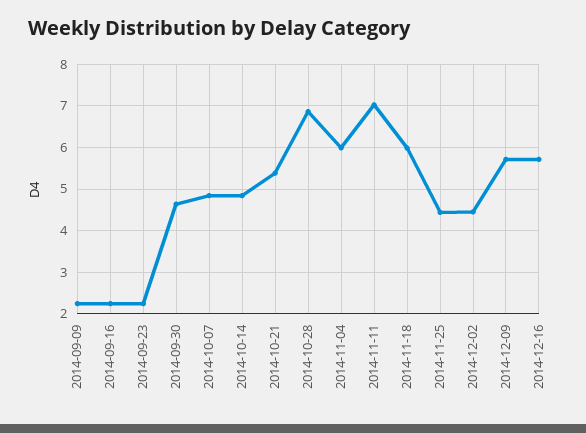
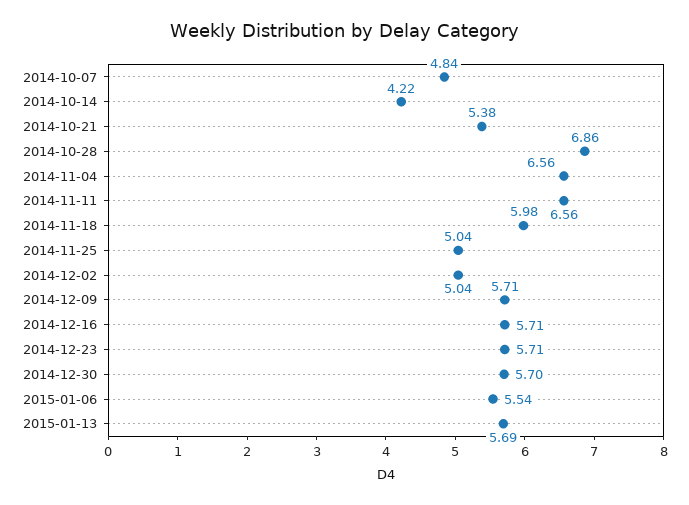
2014-09-09: 2.2 -> none
2014-09-16: 2.2 -> none
2014-09-23: 2.2 -> none
2014-09-30: 4.6 -> none
2014-10-14: 4.8 -> 4.22
2014-11-04: 6 -> 6.56
2014-11-11: 7 -> 6.56
2014-11-25: 4.4 -> 5.04
2014-12-02: 4.4 -> 5.04
2014-12-23: none -> 5.71
2014-12-30: none -> 5.7
2015-01-06: none -> 5.54
2015-01-13: none -> 5.69

